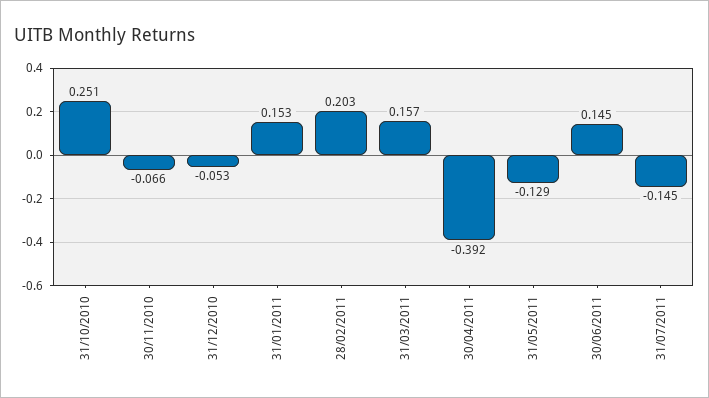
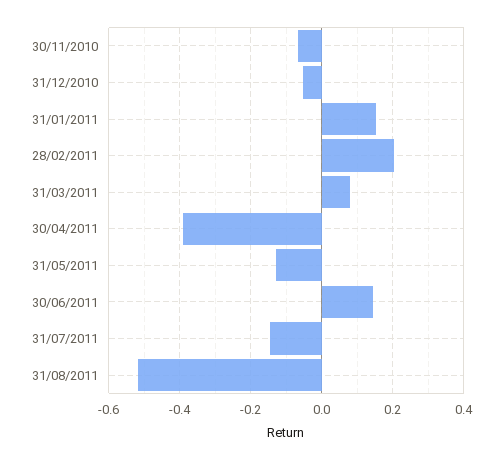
31/10/2010: 0.251 -> none
31/03/2011: 0.157 -> 0.08
31/08/2011: none -> -0.52

